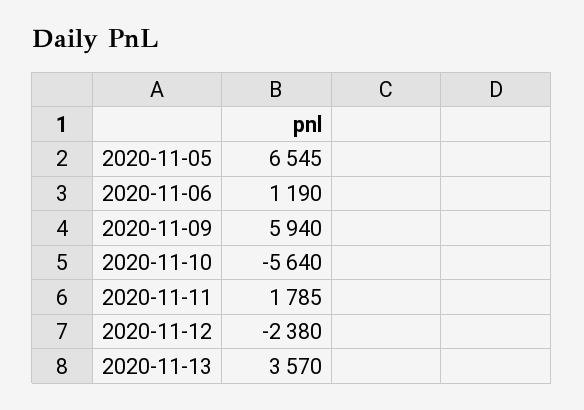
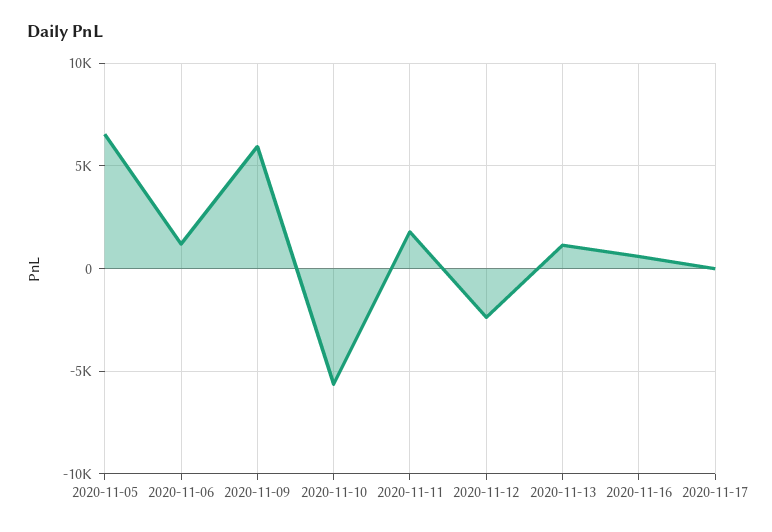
2020-11-13: 3570 -> 1000
2020-11-16: none -> 500
2020-11-17: none -> 0

